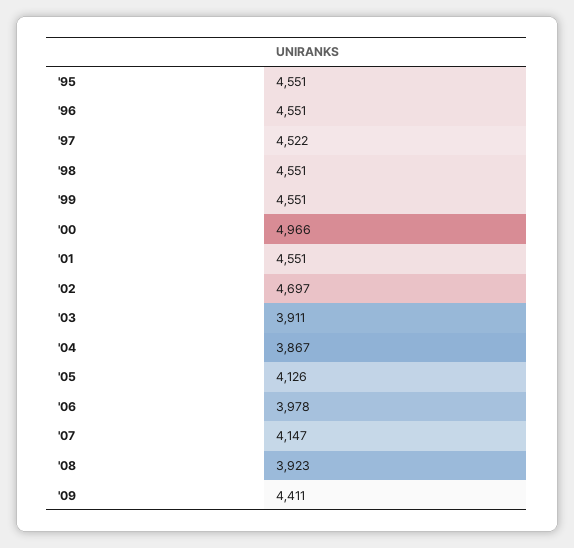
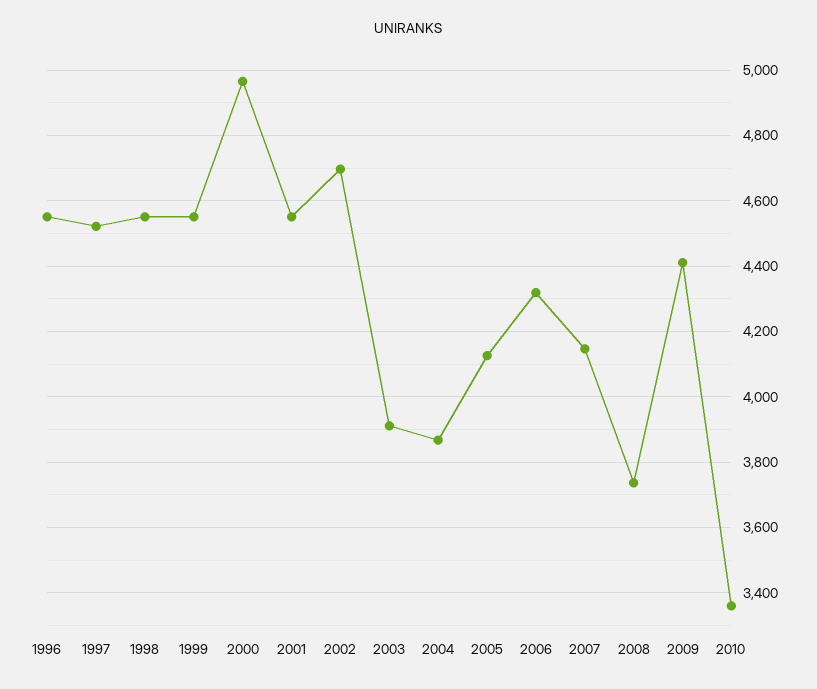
'95: 4551 -> none
'06: 3978 -> 4320
'08: 3923 -> 3740
2010: none -> 3360

